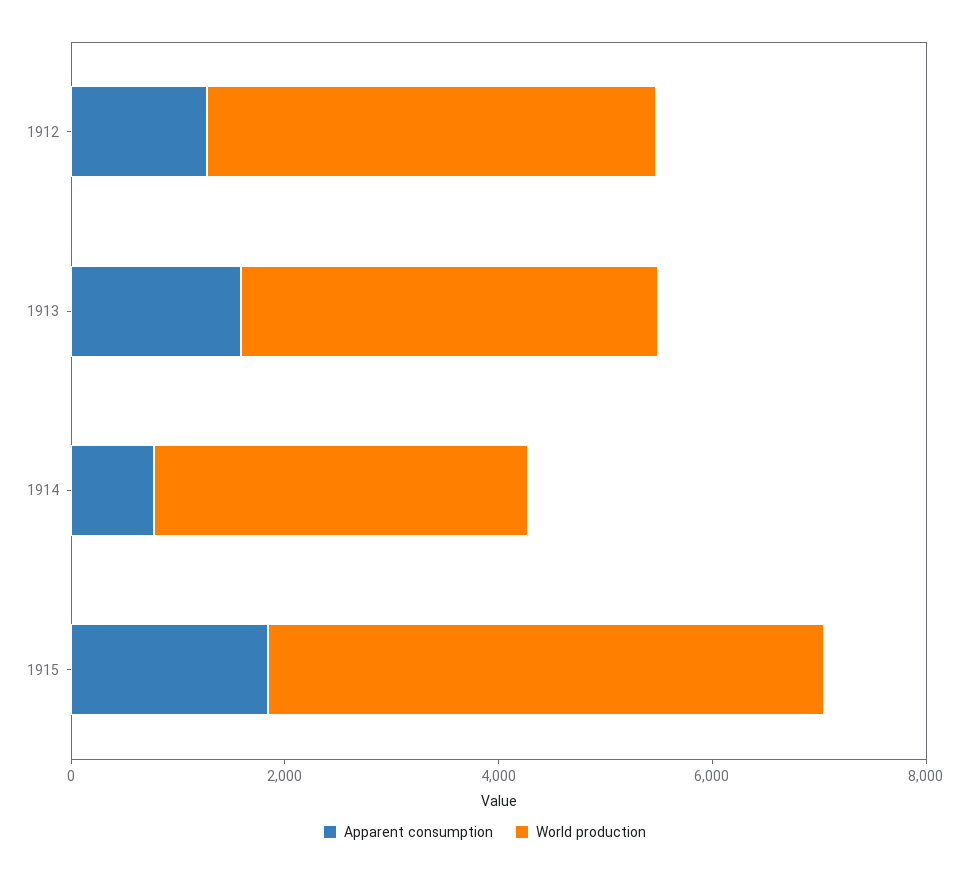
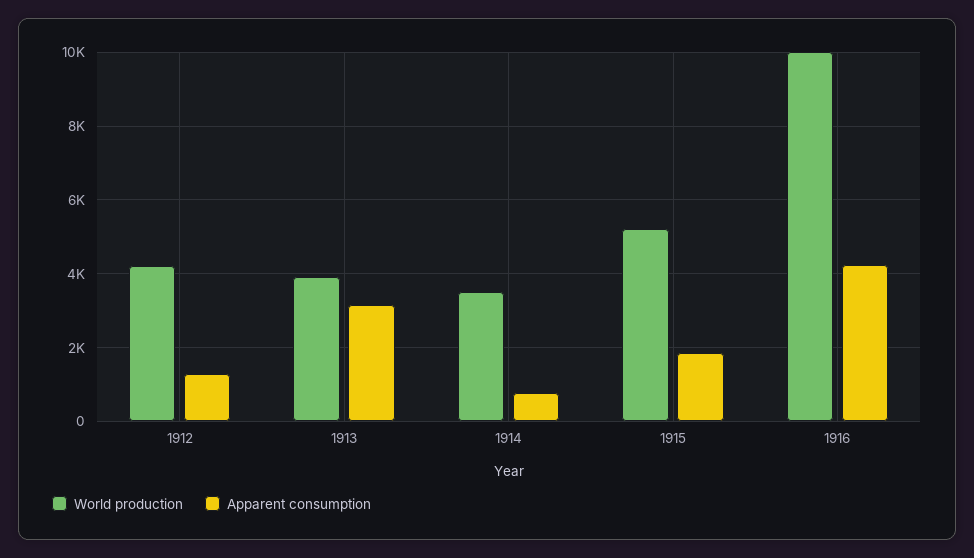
Apparent consumption, 1913: 1500 -> 3200
World production, 1916: none -> 10000
Apparent consumption, 1916: none -> 4200

